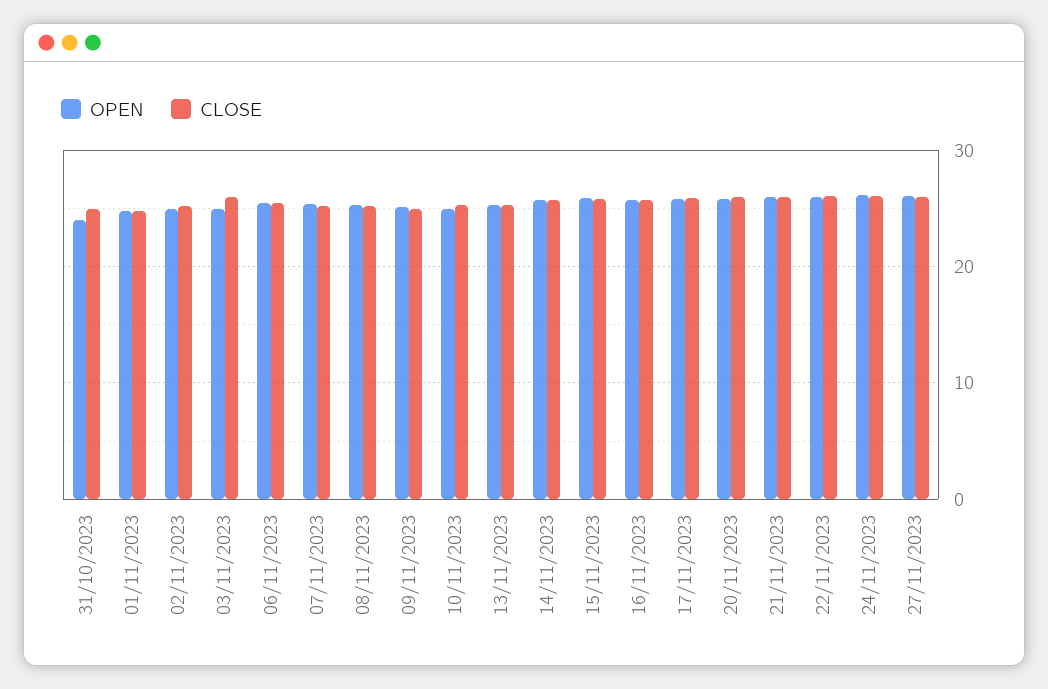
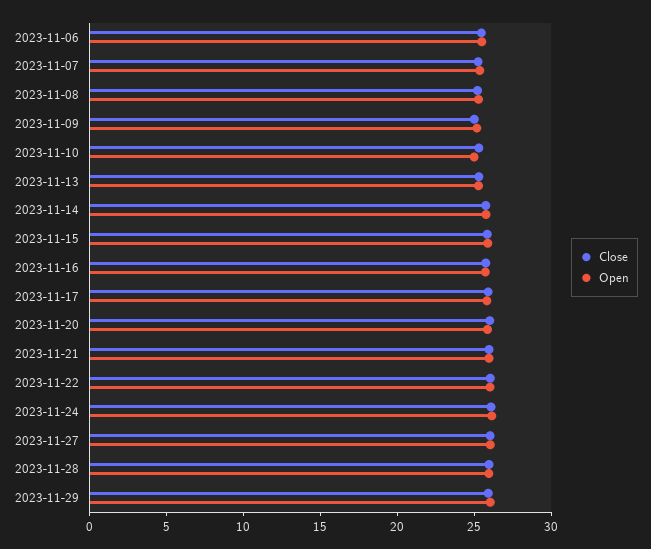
OPEN, 31/10/2023: 24 -> none
CLOSE, 31/10/2023: 25 -> none
OPEN, 01/11/2023: 25 -> none
CLOSE, 01/11/2023: 25 -> none
OPEN, 02/11/2023: 25 -> none
CLOSE, 02/11/2023: 25 -> none
OPEN, 03/11/2023: 25 -> none
CLOSE, 03/11/2023: 26 -> none
CLOSE, 2023-11-28: none -> 26
OPEN, 2023-11-28: none -> 26
CLOSE, 2023-11-29: none -> 26
OPEN, 2023-11-29: none -> 26

